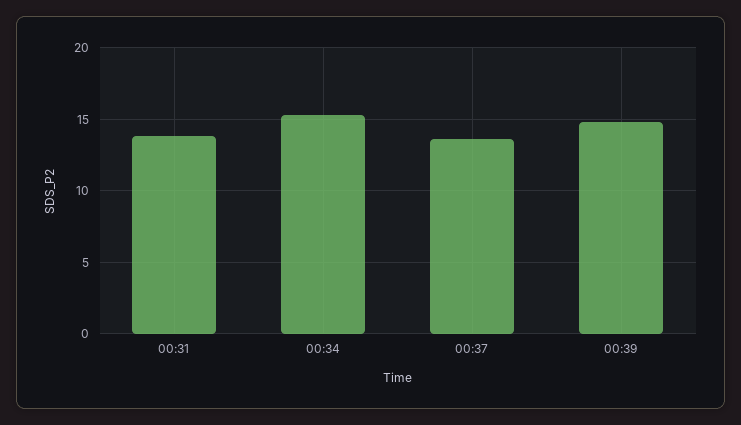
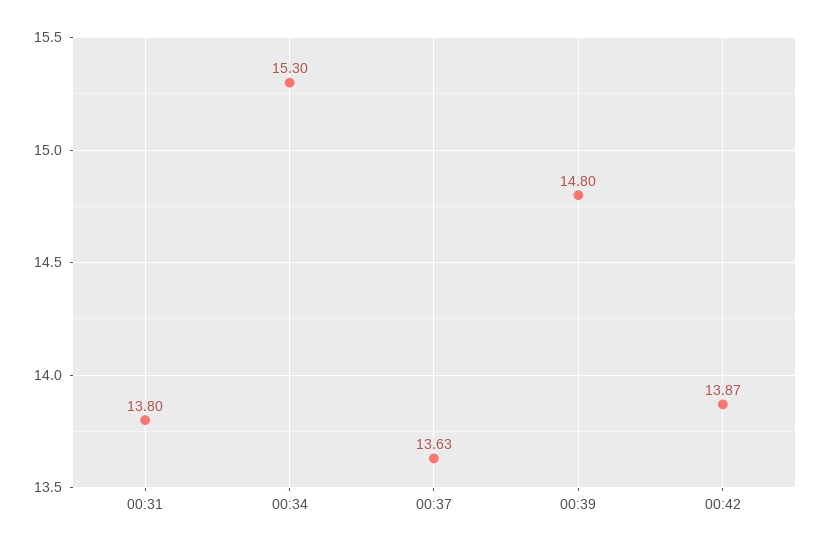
00:42: none -> 13.87

